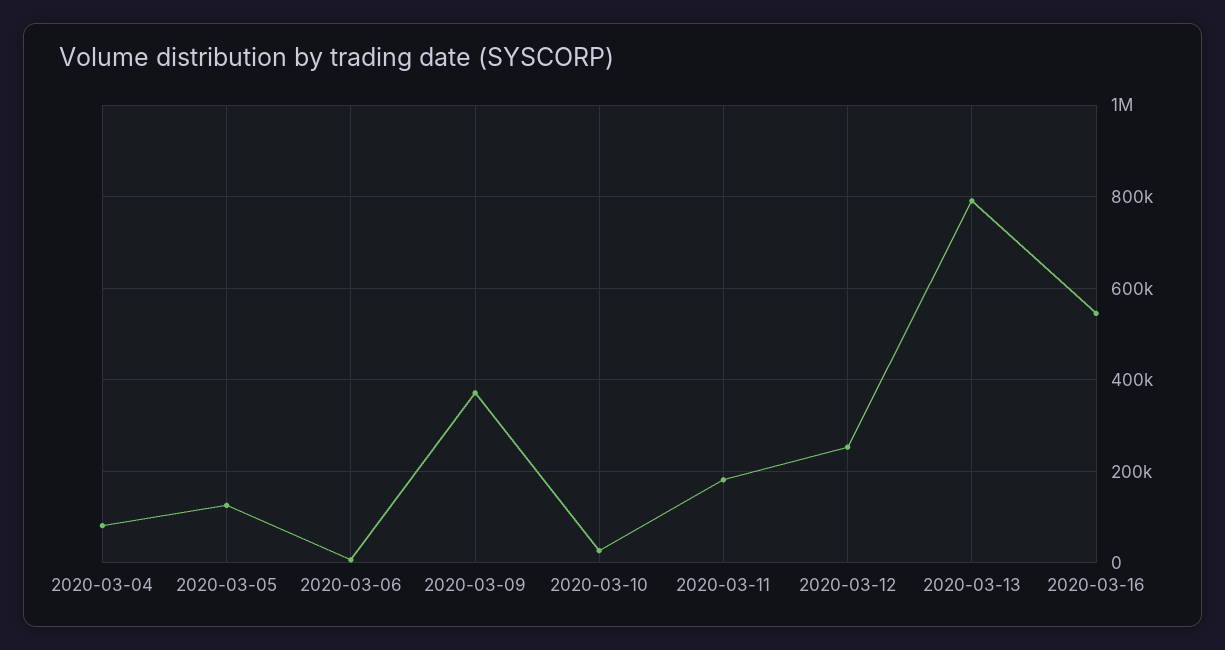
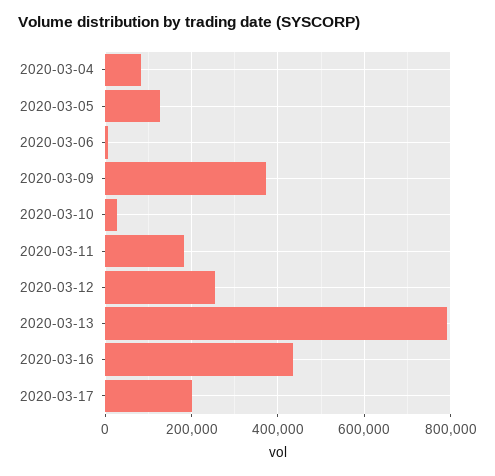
2020-03-16: 540000 -> 440000
2020-03-17: none -> 200000

